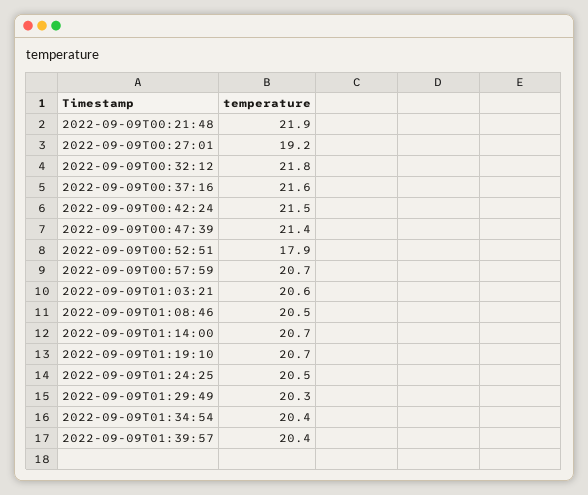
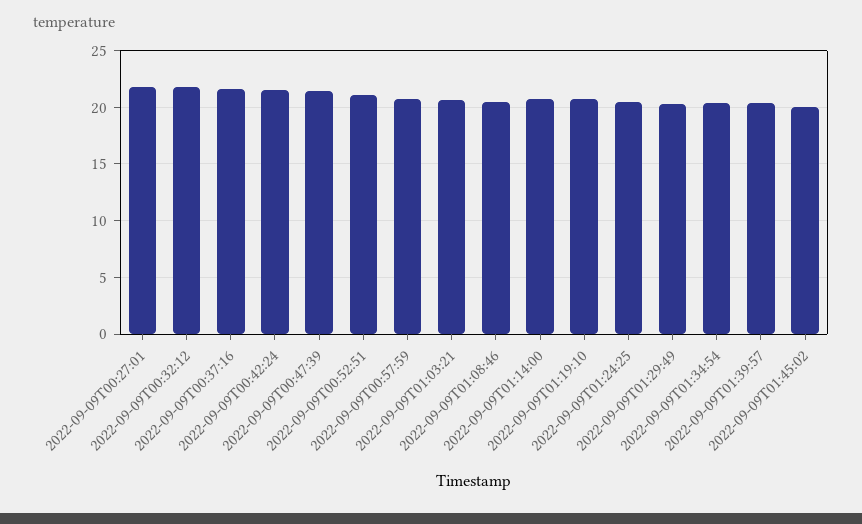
2022-09-09T00:21:48: 21.9 -> none
2022-09-09T00:27:01: 19.2 -> 22
2022-09-09T00:52:51: 17.9 -> 21
2022-09-09T01:45:02: none -> 20

